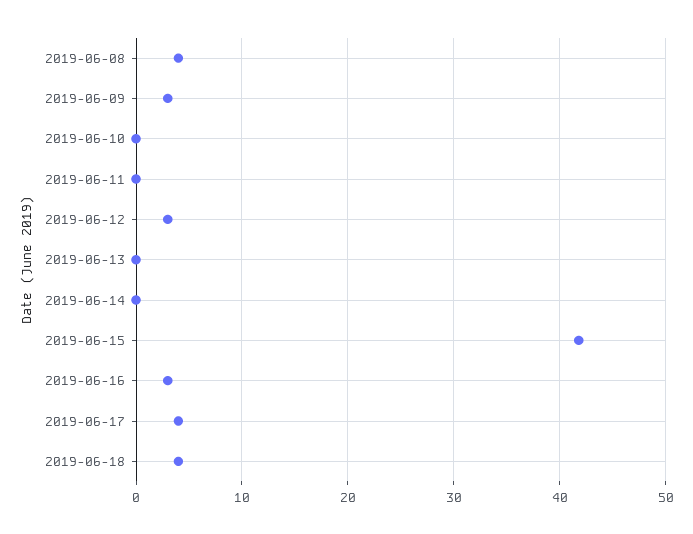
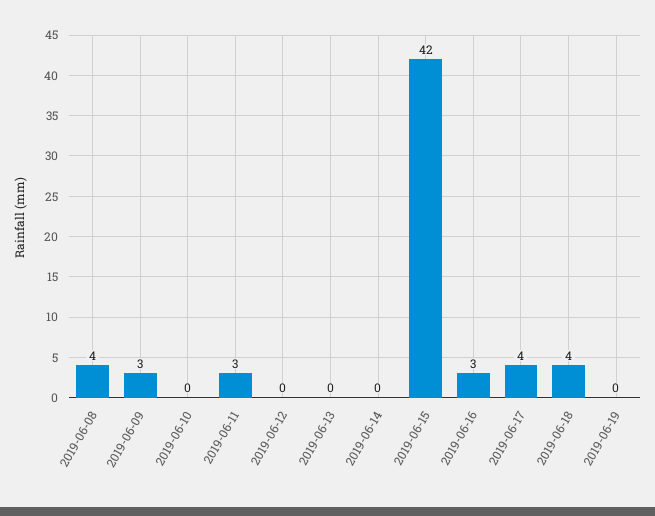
2019-06-11: 0 -> 3
2019-06-12: 3 -> 0
2019-06-19: none -> 0

